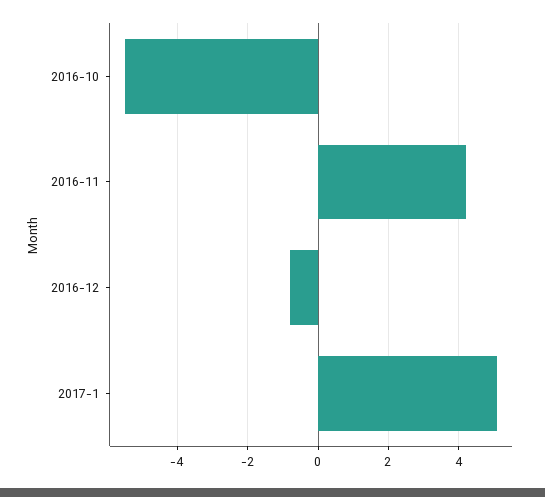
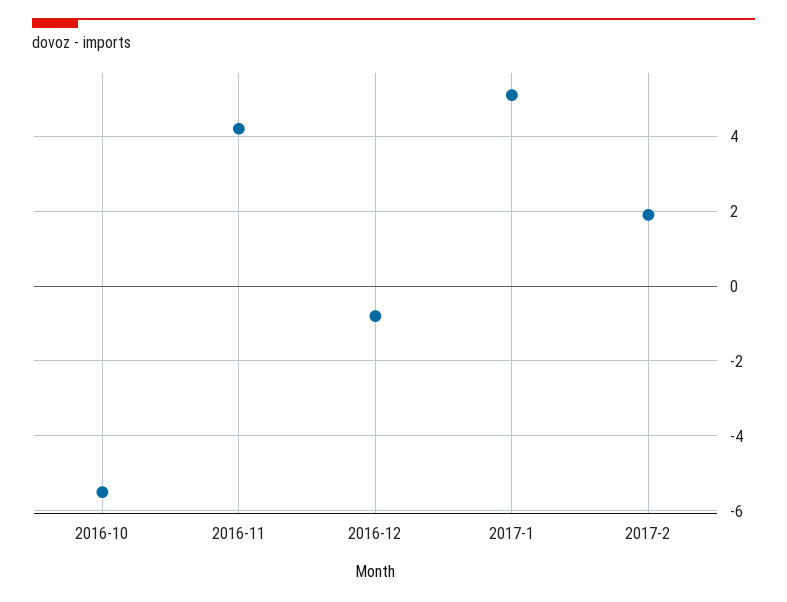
2017-2: none -> 2

